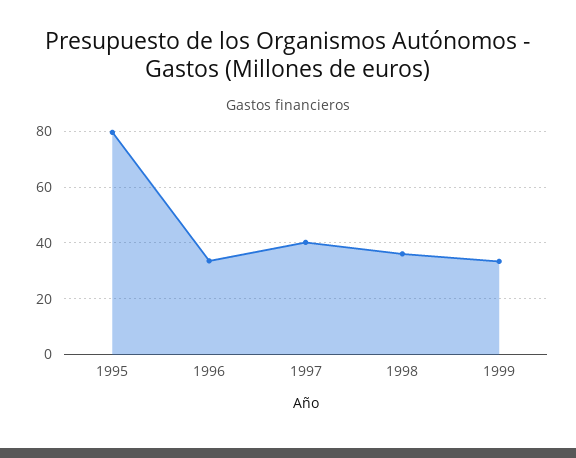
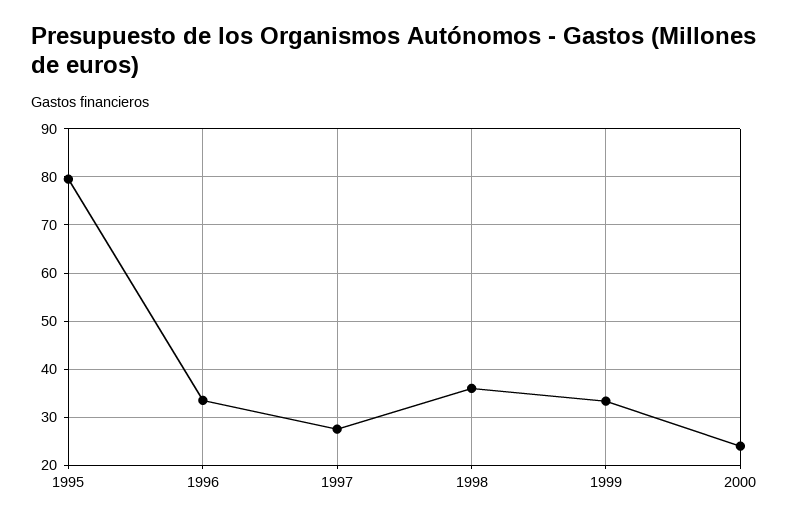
1997: 40 -> 28
2000: none -> 24

